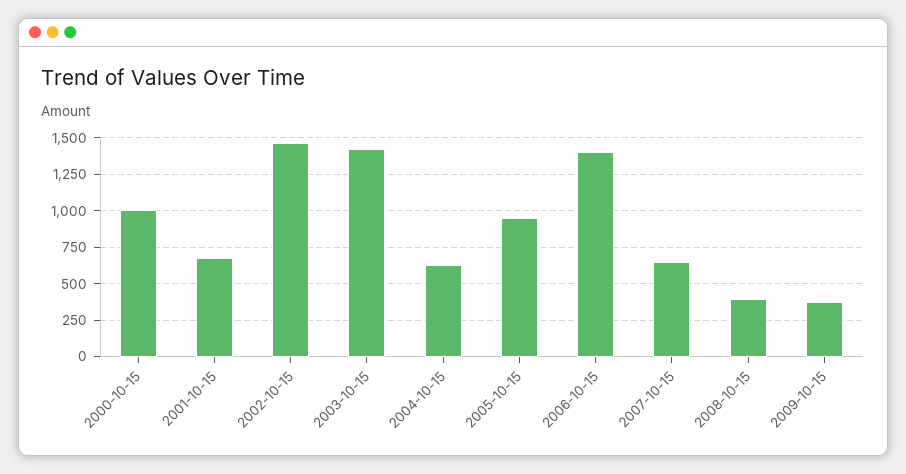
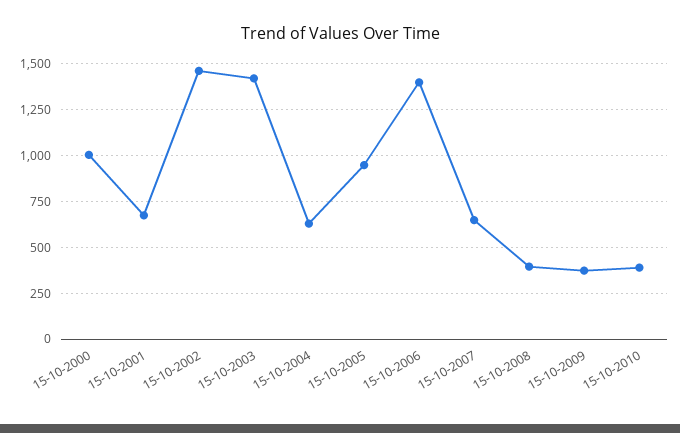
15-10-2010: none -> 400

